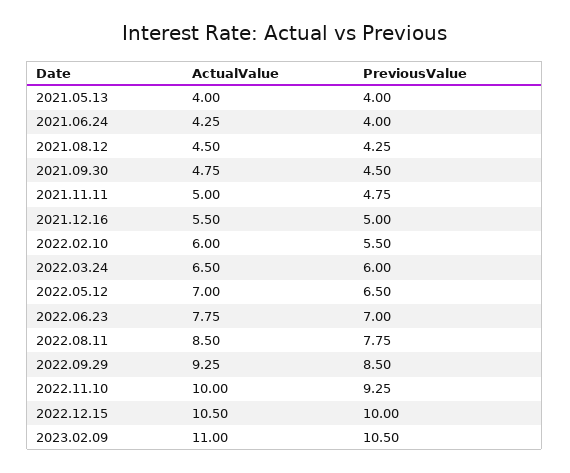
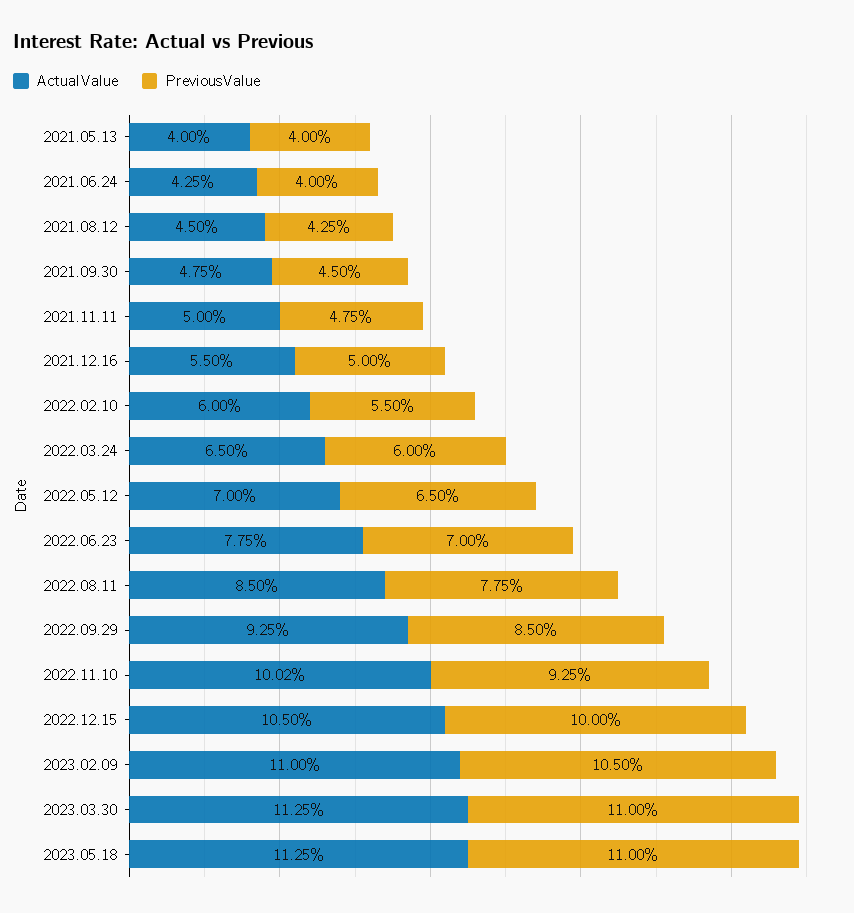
ActualValue, 2022.11.10: 10 -> 10.02
ActualValue, 2023.03.30: none -> 11.25
PreviousValue, 2023.03.30: none -> 11
ActualValue, 2023.05.18: none -> 11.25
PreviousValue, 2023.05.18: none -> 11

